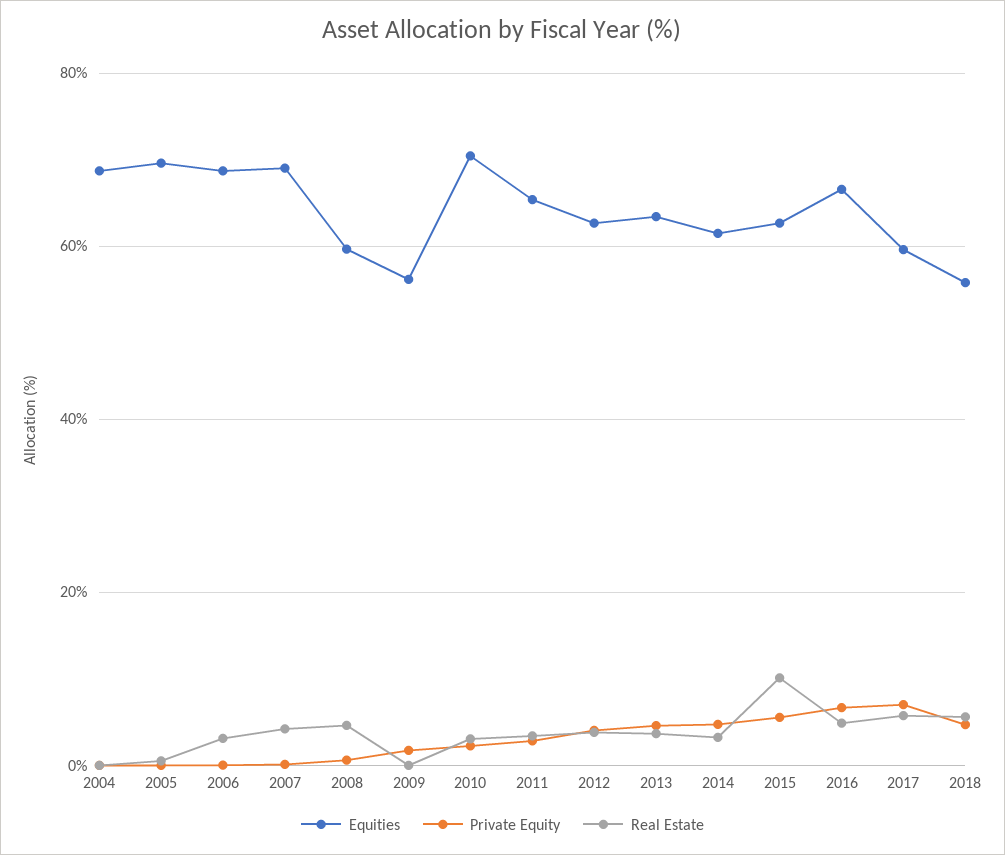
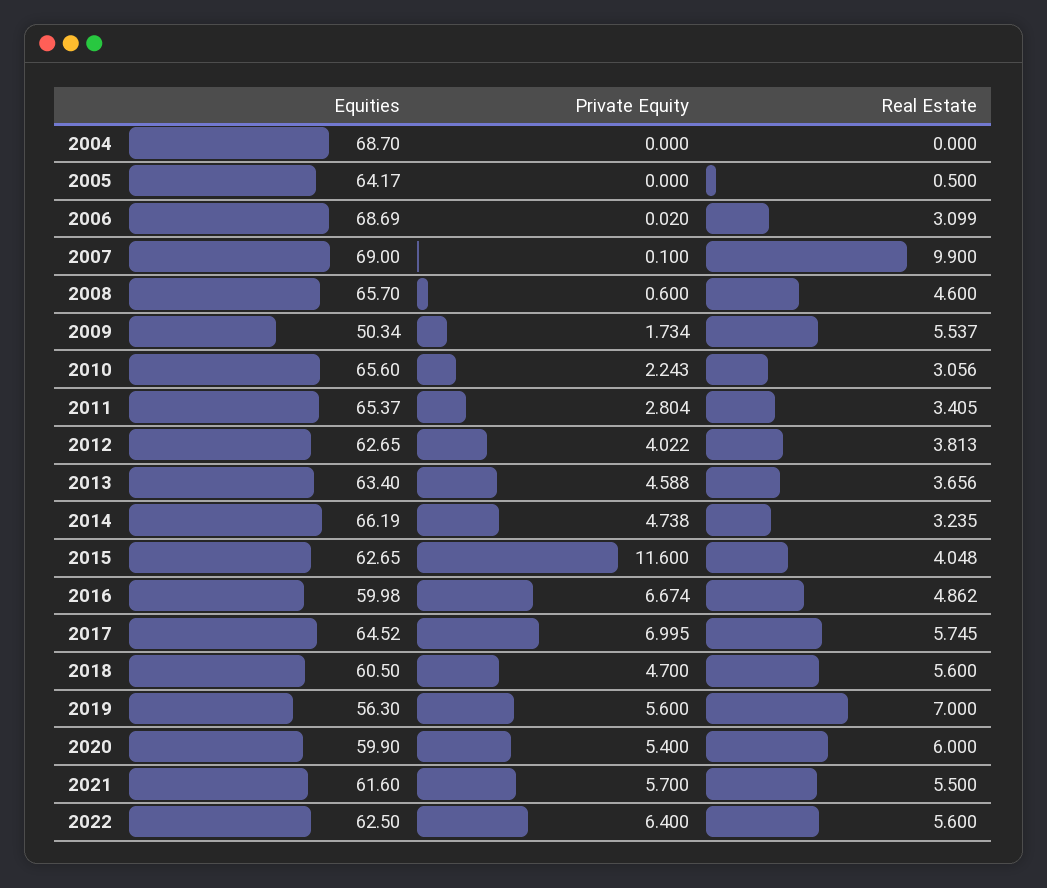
Equities, 2005: 70 -> 64.17
Real Estate, 2007: 4 -> 9.9
Equities, 2008: 60 -> 65.7
Equities, 2009: 56 -> 50.34
Real Estate, 2009: 0 -> 5.537
Equities, 2010: 70 -> 65.6
Equities, 2014: 62 -> 66.19
Private Equity, 2015: 6 -> 11.6
Real Estate, 2015: 10 -> 4.048
Equities, 2016: 66 -> 59.98
Equities, 2017: 60 -> 64.52
Equities, 2018: 56 -> 60.5
Equities, 2019: none -> 56.3
Private Equity, 2019: none -> 5.6
Real Estate, 2019: none -> 7
Equities, 2020: none -> 59.9
Private Equity, 2020: none -> 5.4
Real Estate, 2020: none -> 6
Equities, 2021: none -> 61.6
Private Equity, 2021: none -> 5.7
Real Estate, 2021: none -> 5.5
Equities, 2022: none -> 62.5
Private Equity, 2022: none -> 6.4
Real Estate, 2022: none -> 5.6

